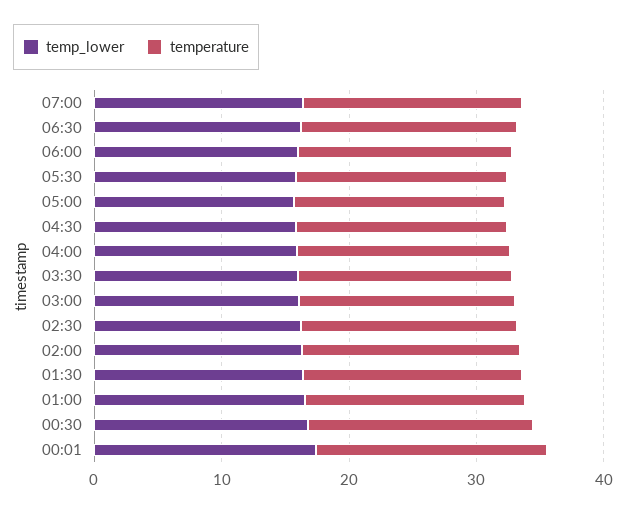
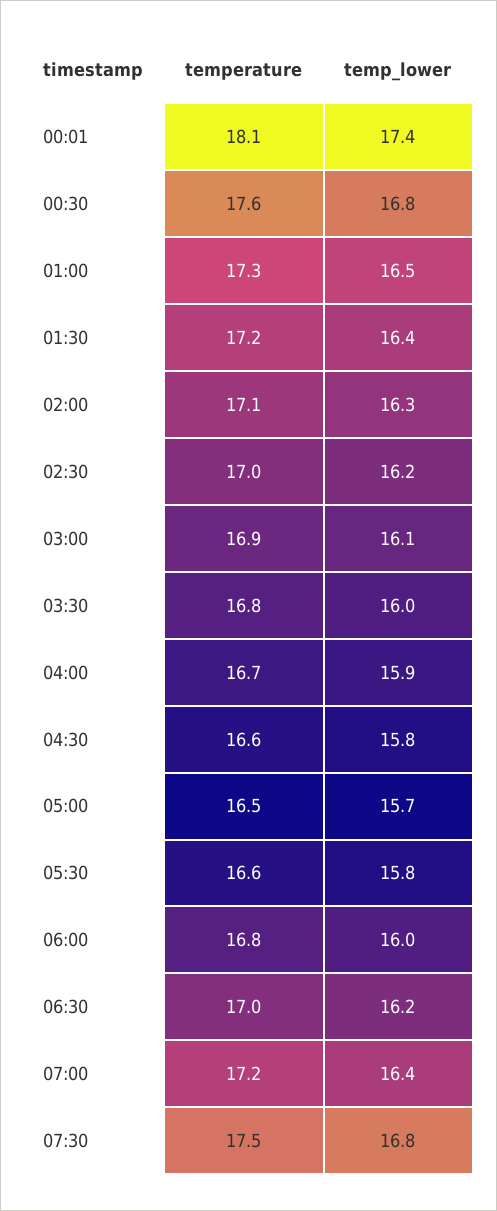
temperature, 07:30: none -> 17.5
temp_lower, 07:30: none -> 16.8

